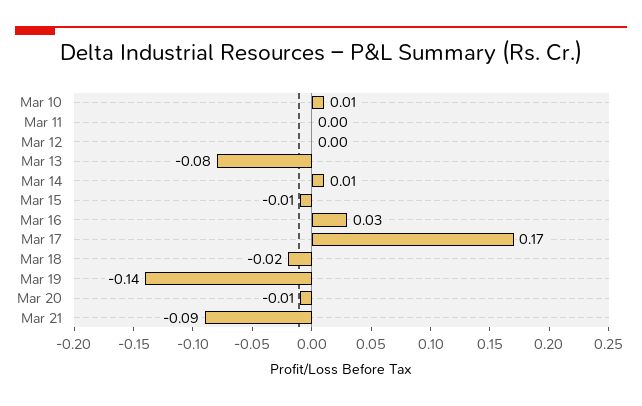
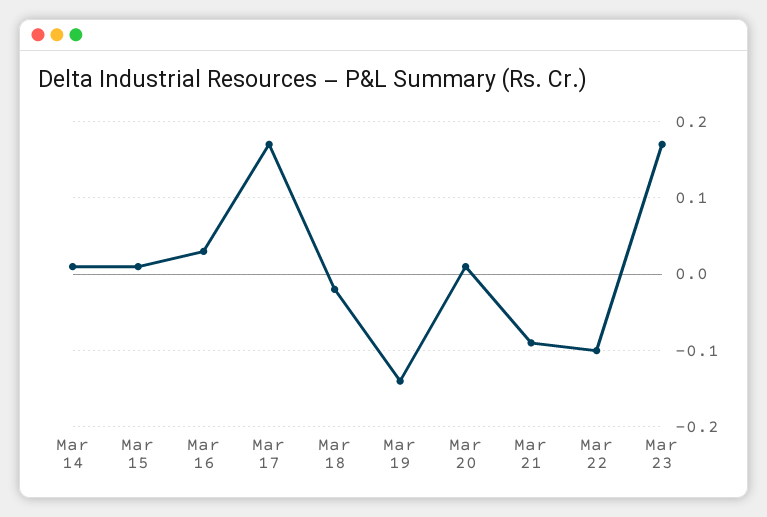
Mar 10: 0.01 -> none
Mar 11: 0 -> none
Mar 12: 0 -> none
Mar 13: -0.08 -> none
Mar 15: -0.01 -> 0.01
Mar 20: -0.01 -> 0.01
Mar 22: none -> -0.1
Mar 23: none -> 0.17

